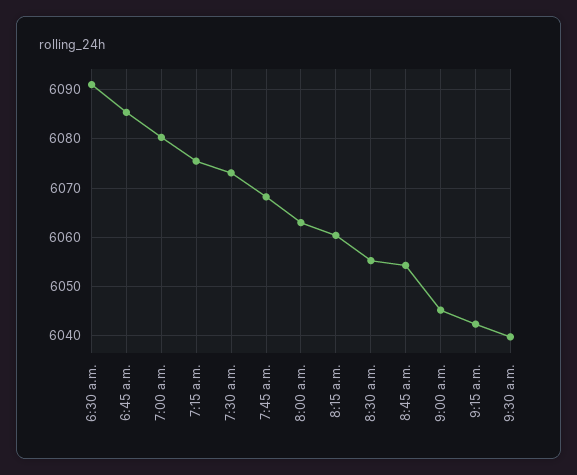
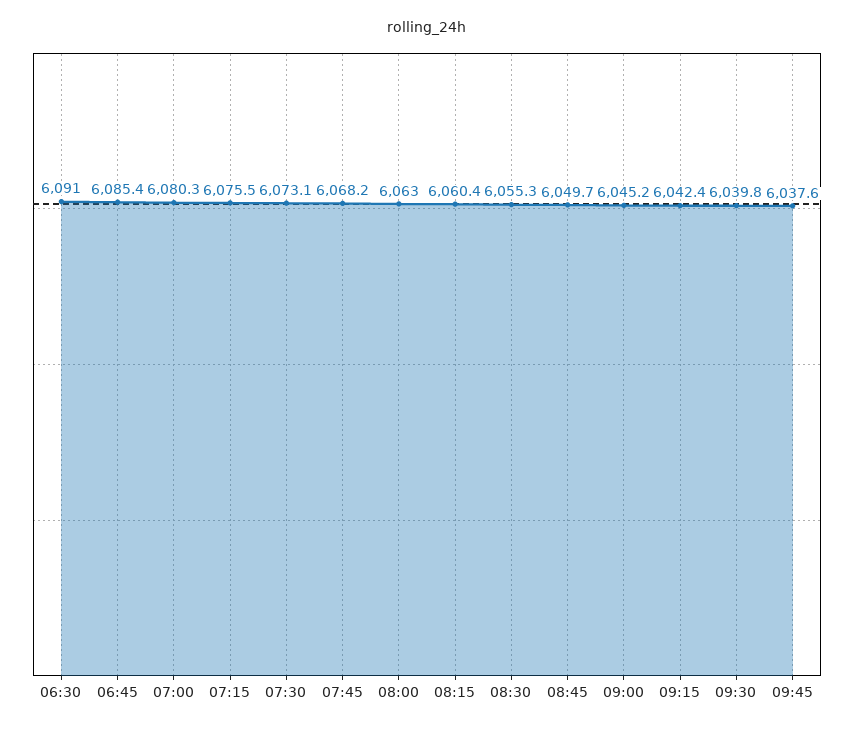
8:45 a.m.: 6054 -> 6049.7
09:45: none -> 6037.6

